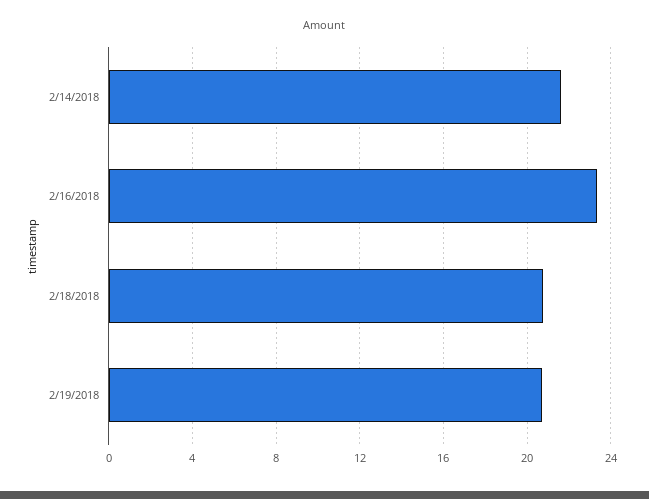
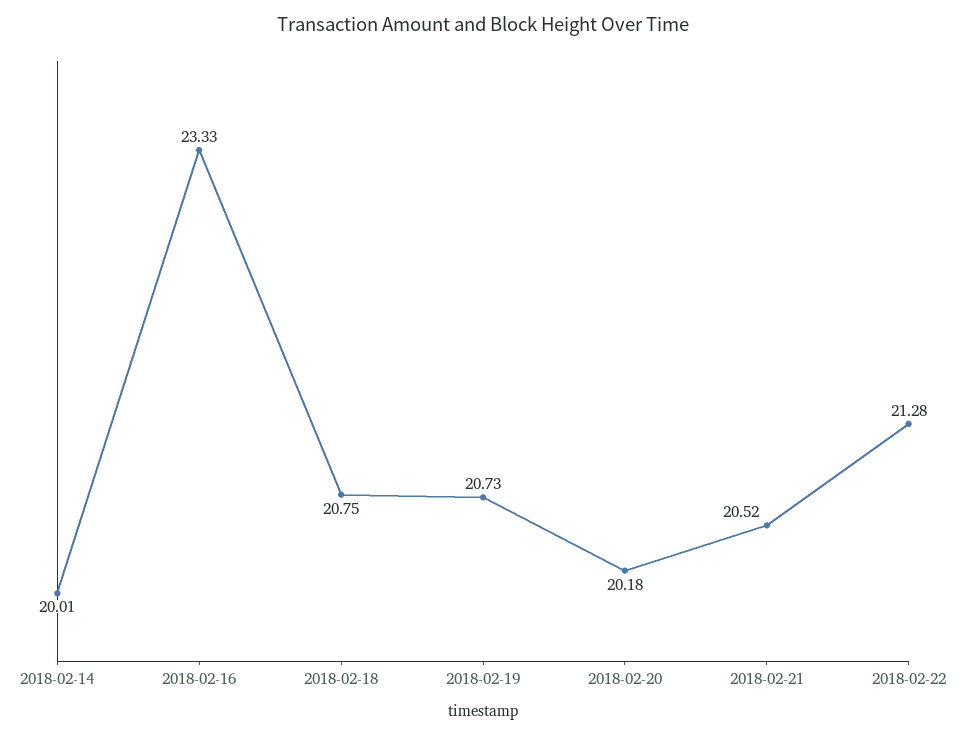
2/14/2018: 21.5 -> 20.01
2018-02-20: none -> 20.18
2018-02-21: none -> 20.52
2018-02-22: none -> 21.28

